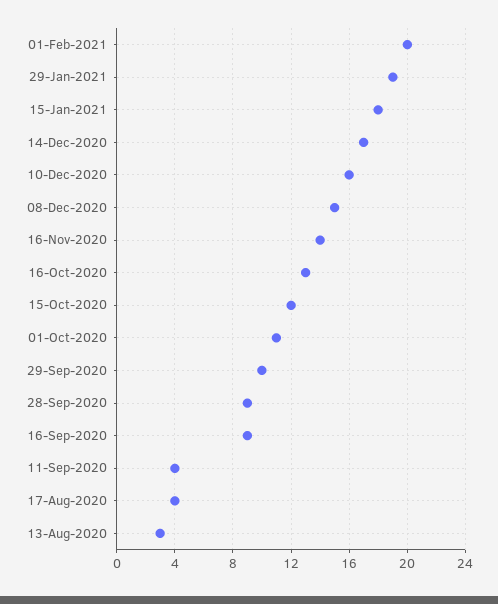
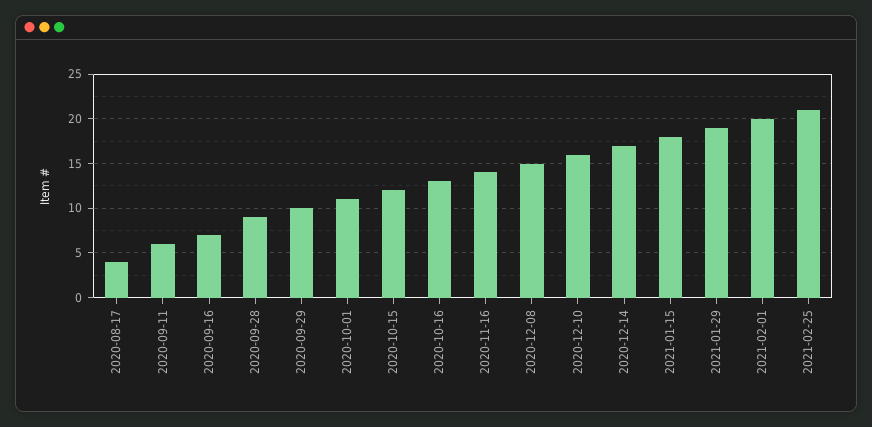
16-Sep-2020: 9 -> 7
11-Sep-2020: 4 -> 6
13-Aug-2020: 3 -> none
2021-02-25: none -> 21

